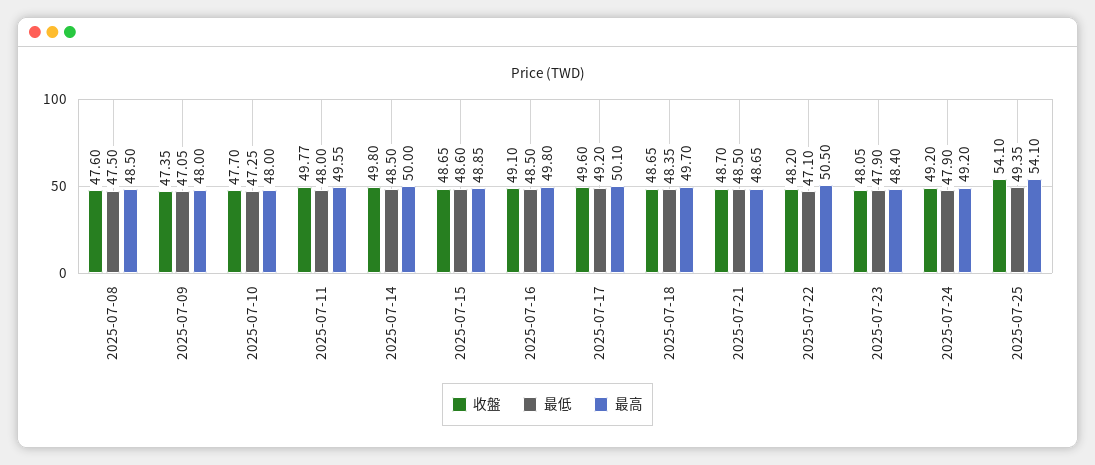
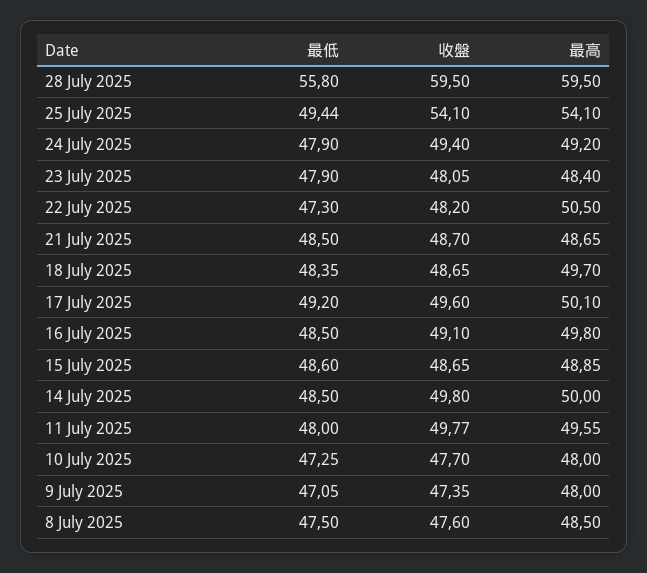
最低, 2025-07-22: 47.1 -> 47.3
收盤, 2025-07-24: 49.2 -> 49.4
最低, 2025-07-25: 49.35 -> 49.44
最低, 28 July 2025: none -> 55.8
收盤, 28 July 2025: none -> 59.5
最高, 28 July 2025: none -> 59.5

